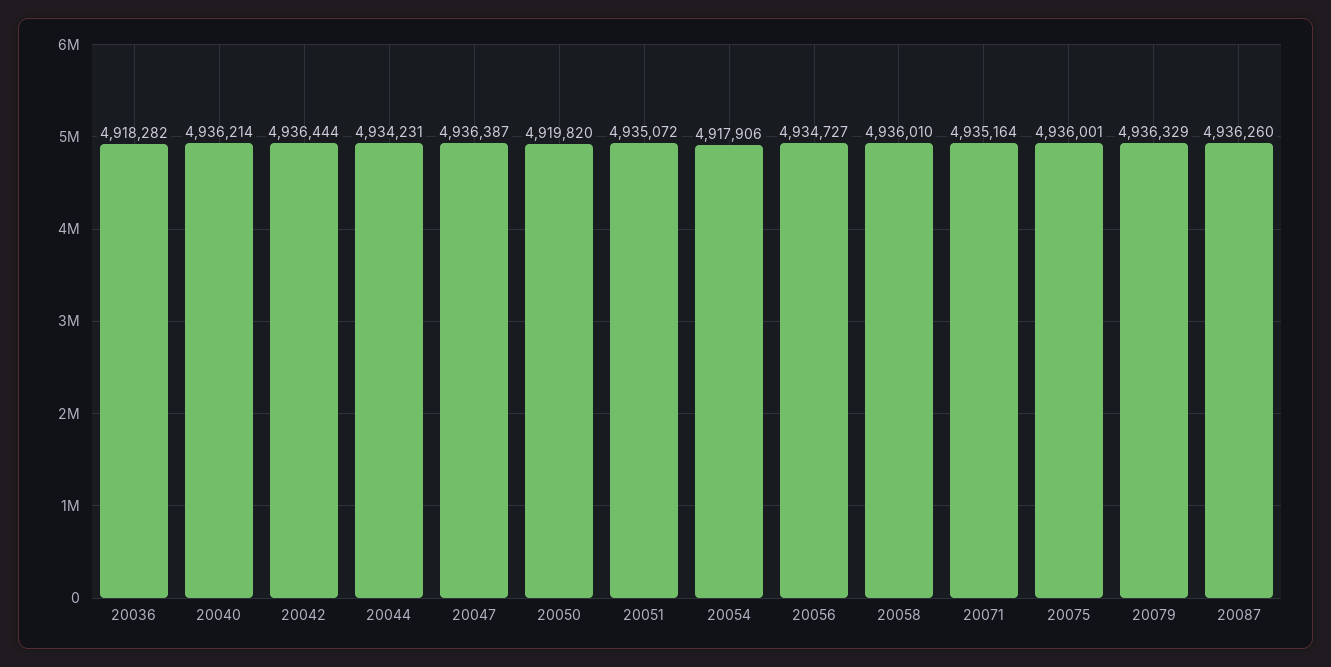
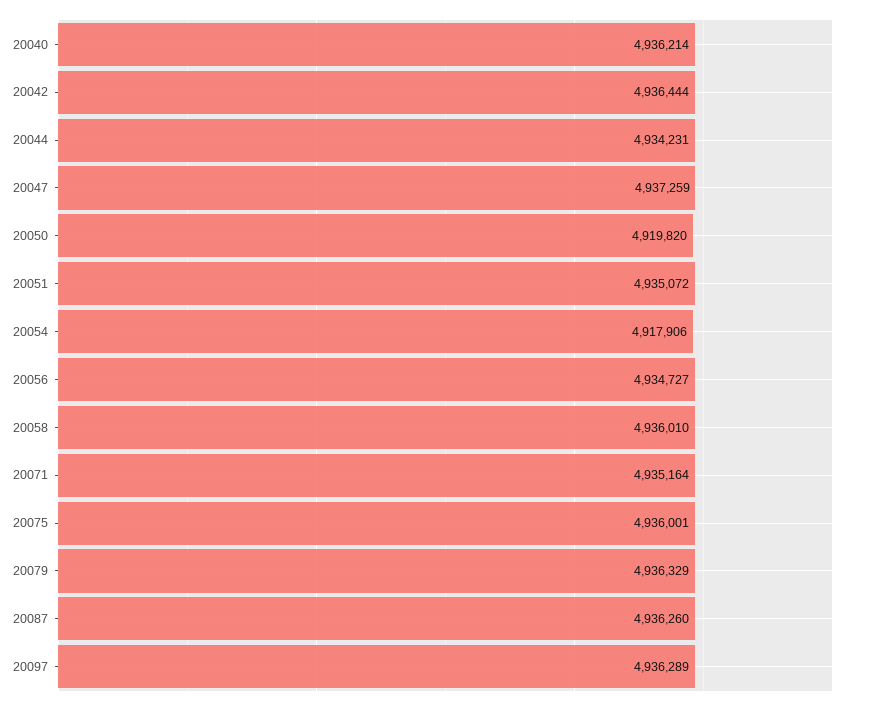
20036: 4918282 -> none
20047: 4936387 -> 4937259
20097: none -> 4936289

